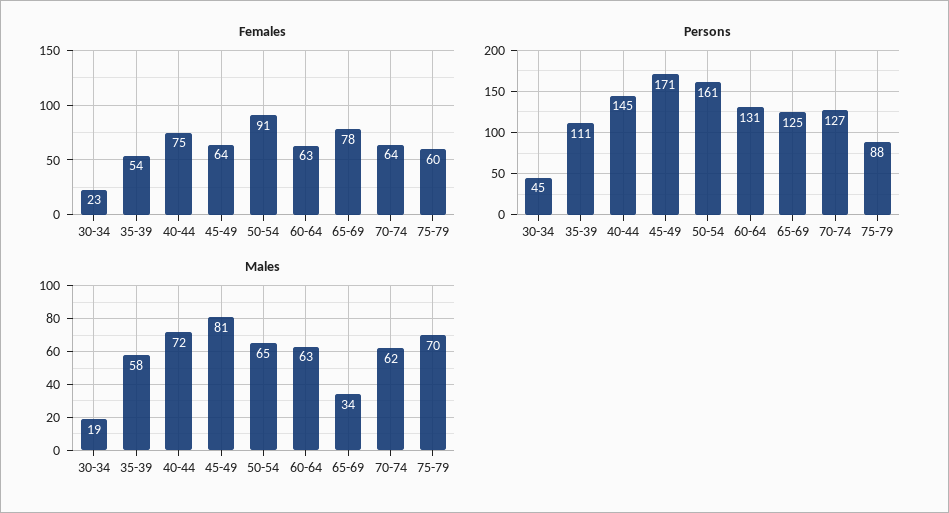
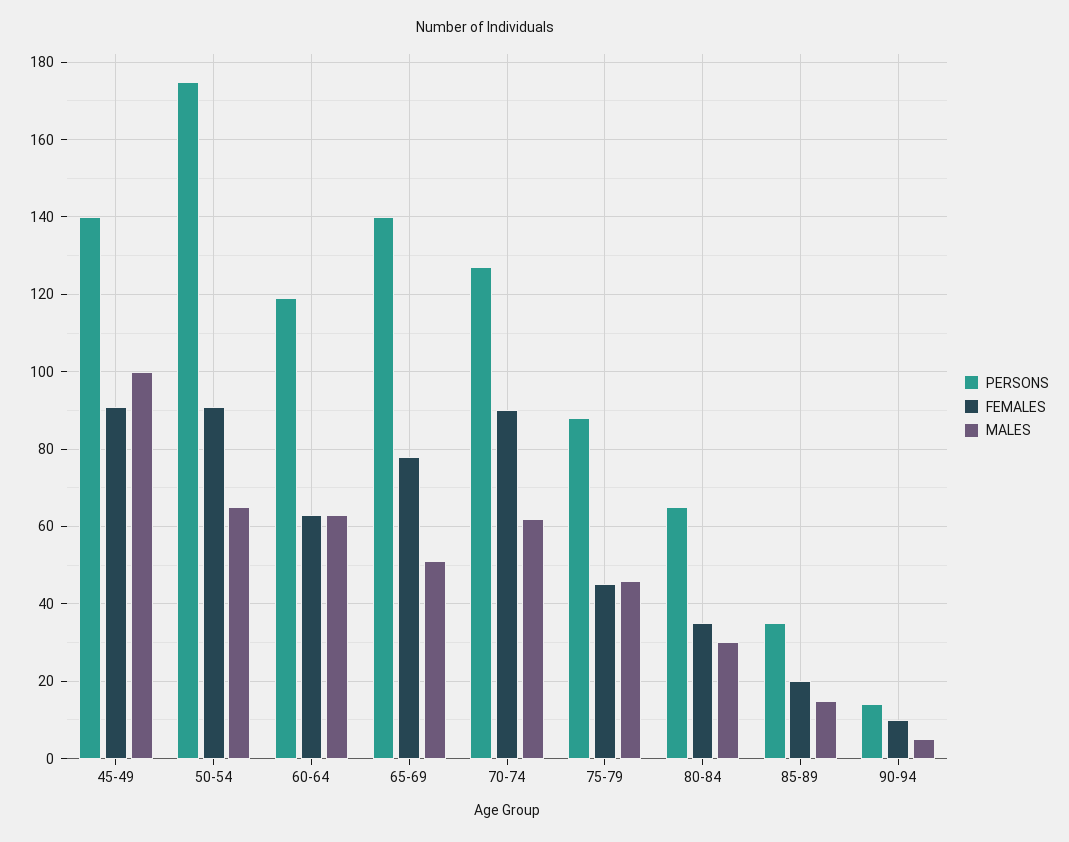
Females, 30-34: 23 -> none
Females, 35-39: 54 -> none
Females, 40-44: 75 -> none
Females, 45-49: 64 -> 90
Females, 70-74: 64 -> 90
Females, 75-79: 60 -> 45
Persons, 30-34: 45 -> none
Persons, 35-39: 111 -> none
Persons, 40-44: 145 -> none
Persons, 45-49: 171 -> 140
Persons, 50-54: 161 -> 175
Persons, 60-64: 131 -> 120
Persons, 65-69: 125 -> 140
Males, 30-34: 19 -> none
Males, 35-39: 58 -> none
Males, 40-44: 72 -> none
Males, 45-49: 81 -> 100
Males, 65-69: 34 -> 50
Males, 75-79: 70 -> 45
Persons, 80-84: none -> 65
Females, 80-84: none -> 35
Males, 80-84: none -> 30
Persons, 85-89: none -> 35
Females, 85-89: none -> 20
Males, 85-89: none -> 15
Persons, 90-94: none -> 15
Females, 90-94: none -> 10
Males, 90-94: none -> 5

